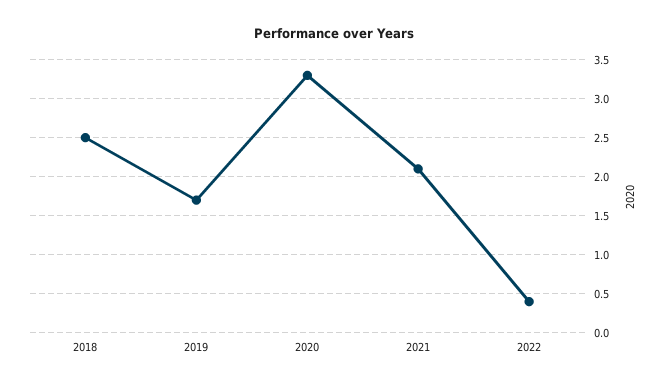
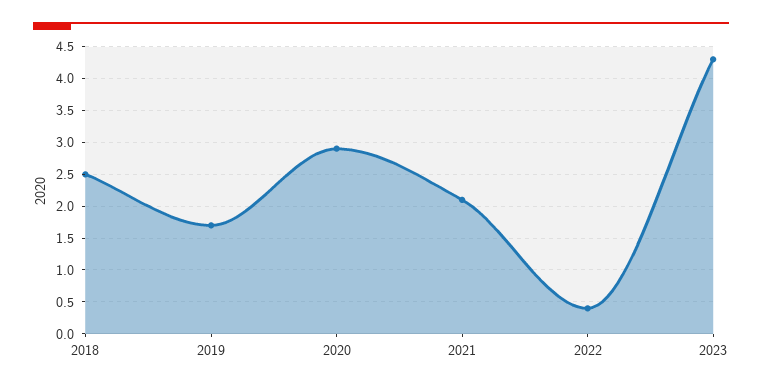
2020: 3.3 -> 2.9
2023: none -> 4.3

